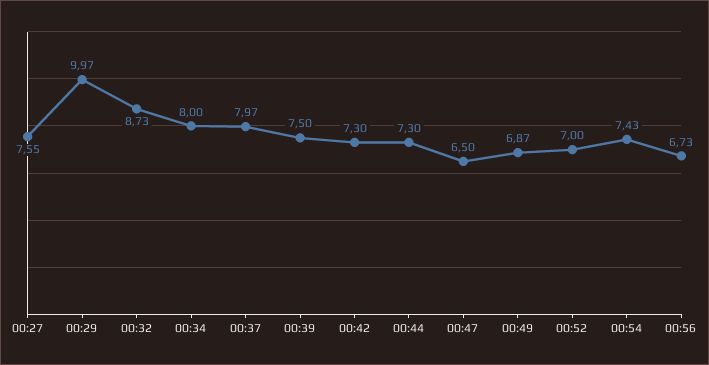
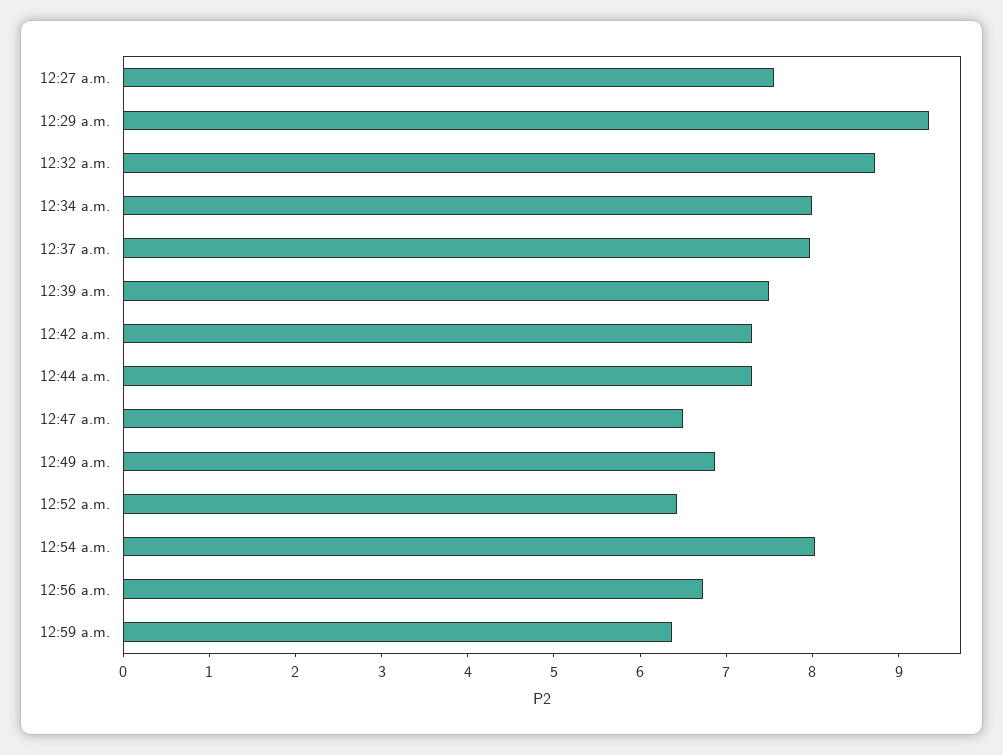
00:29: 9.97 -> 9.4
00:52: 7 -> 6.4
00:54: 7.43 -> 8
12:59 a.m.: none -> 6.4

